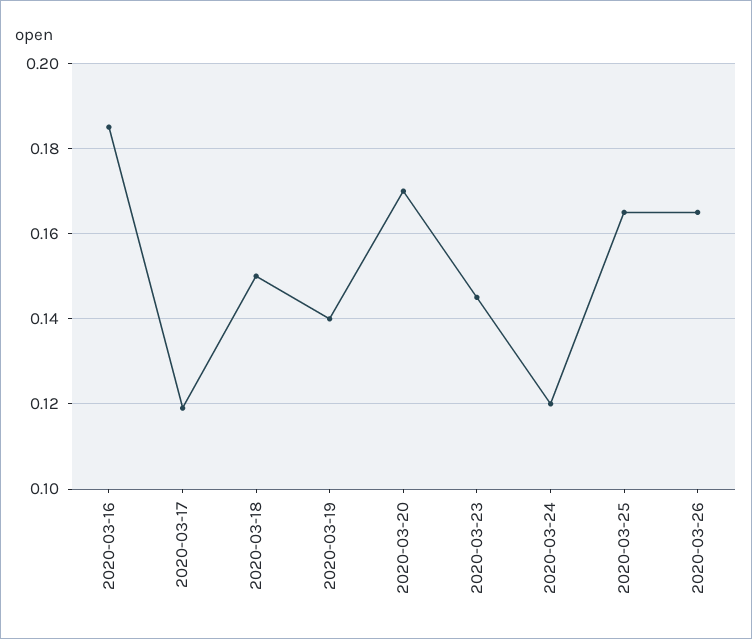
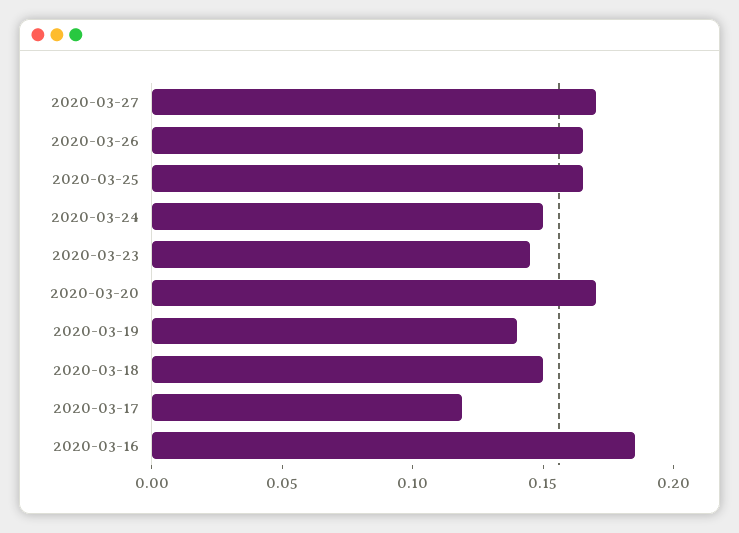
2020-03-24: 0.12 -> 0.15
2020-03-27: none -> 0.17

